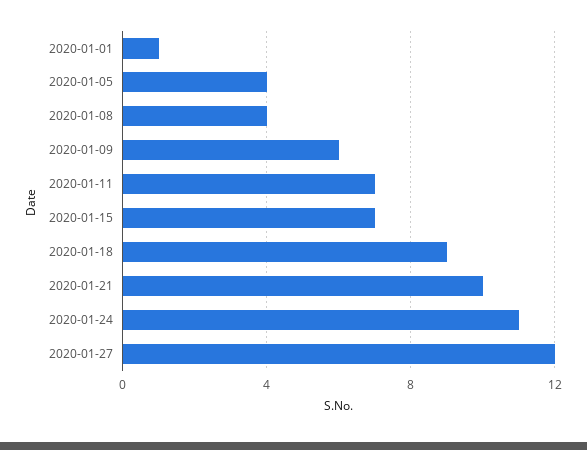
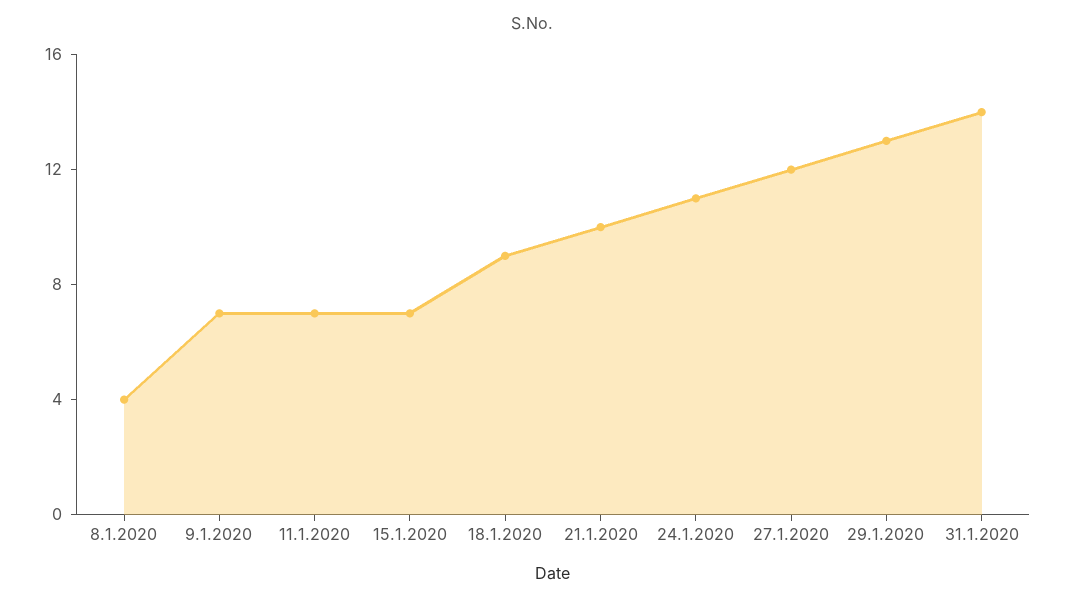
2020-01-01: 1 -> none
2020-01-05: 4 -> none
2020-01-09: 6 -> 7
29.1.2020: none -> 13
31.1.2020: none -> 14

